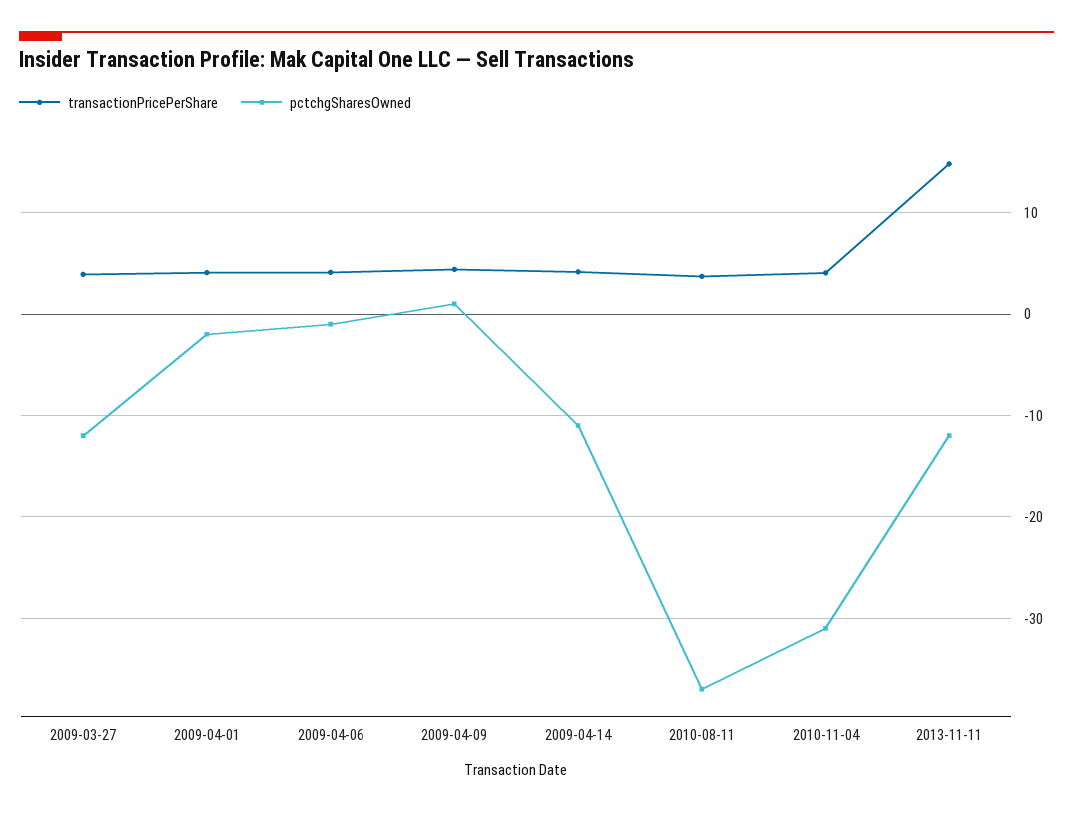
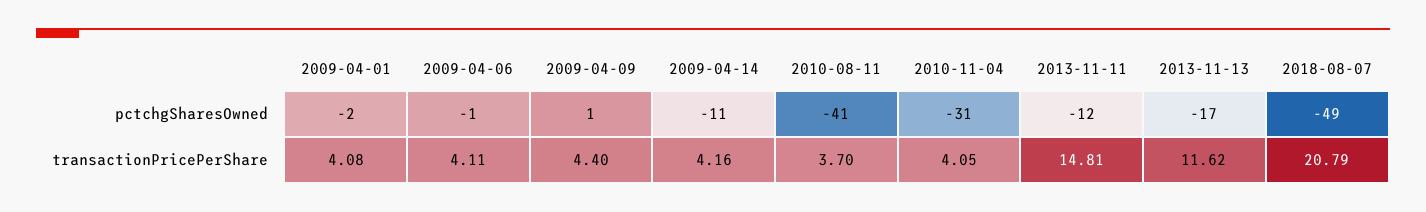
transactionPricePerShare, 2009-03-27: 4 -> none
pctchgSharesOwned, 2009-03-27: -12 -> none
pctchgSharesOwned, 2010-08-11: -37 -> -41
pctchgSharesOwned, 2013-11-13: none -> -17
pctchgSharesOwned, 2018-08-07: none -> -49
transactionPricePerShare, 2013-11-13: none -> 11.62
transactionPricePerShare, 2018-08-07: none -> 20.79

